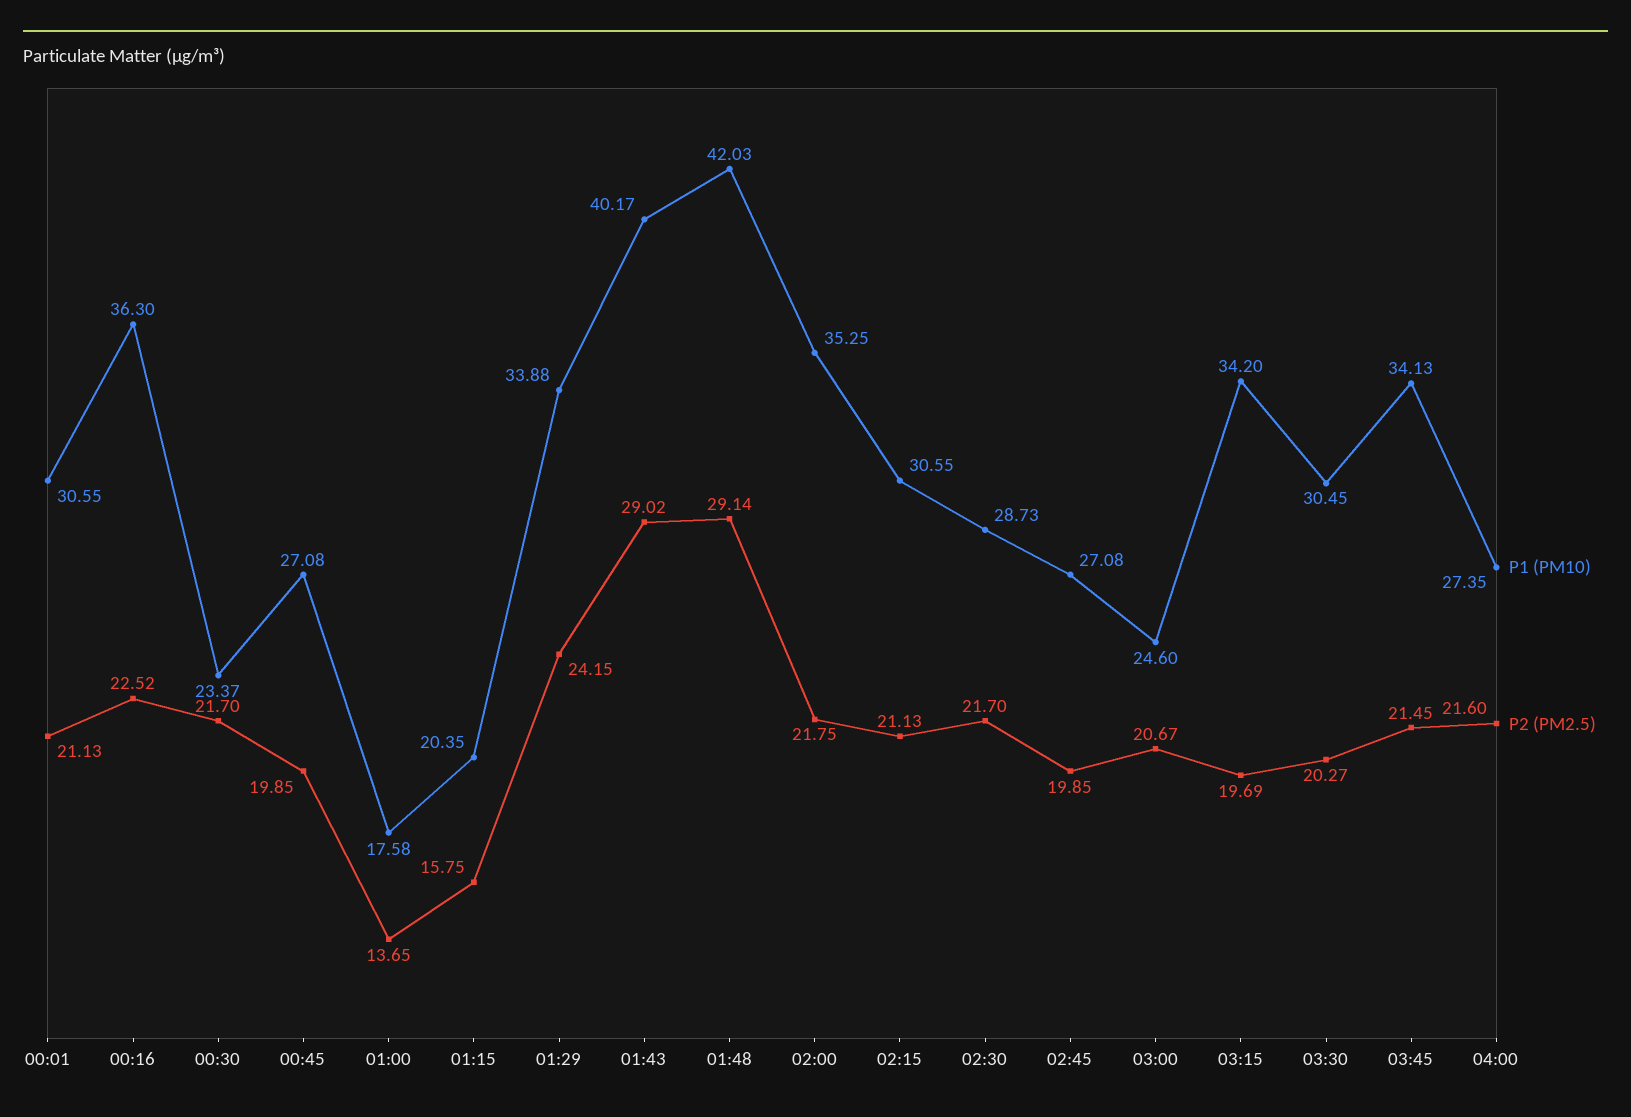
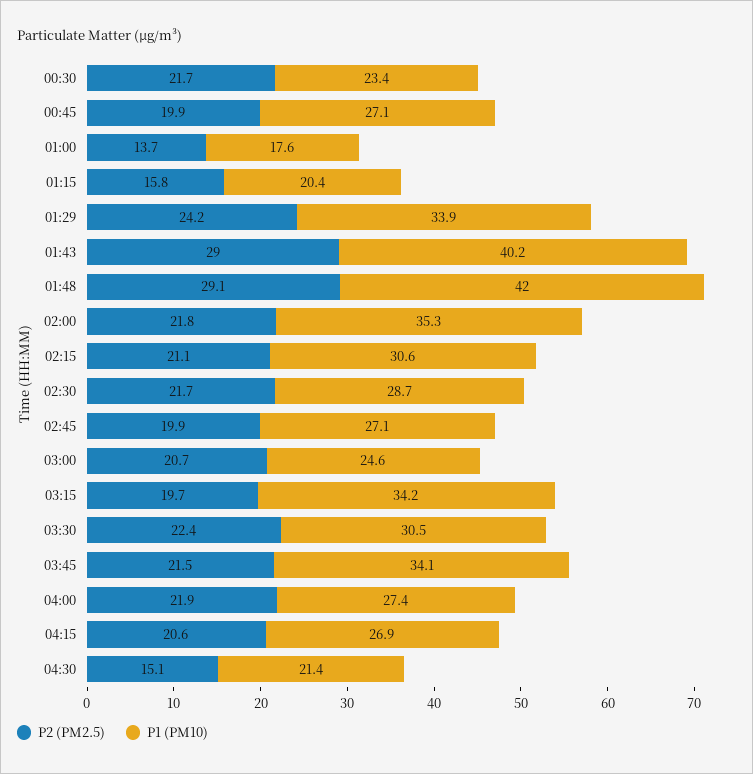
P1 (PM10), 00:01: 30.55 -> none
P2 (PM2.5), 00:01: 21.13 -> none
P1 (PM10), 00:16: 36.3 -> none
P2 (PM2.5), 00:16: 22.52 -> none
P2 (PM2.5), 03:30: 20.27 -> 22.4
P2 (PM2.5), 04:00: 21.6 -> 21.9
P2 (PM2.5), 04:15: none -> 20.6
P1 (PM10), 04:15: none -> 26.9
P2 (PM2.5), 04:30: none -> 15.1
P1 (PM10), 04:30: none -> 21.4

